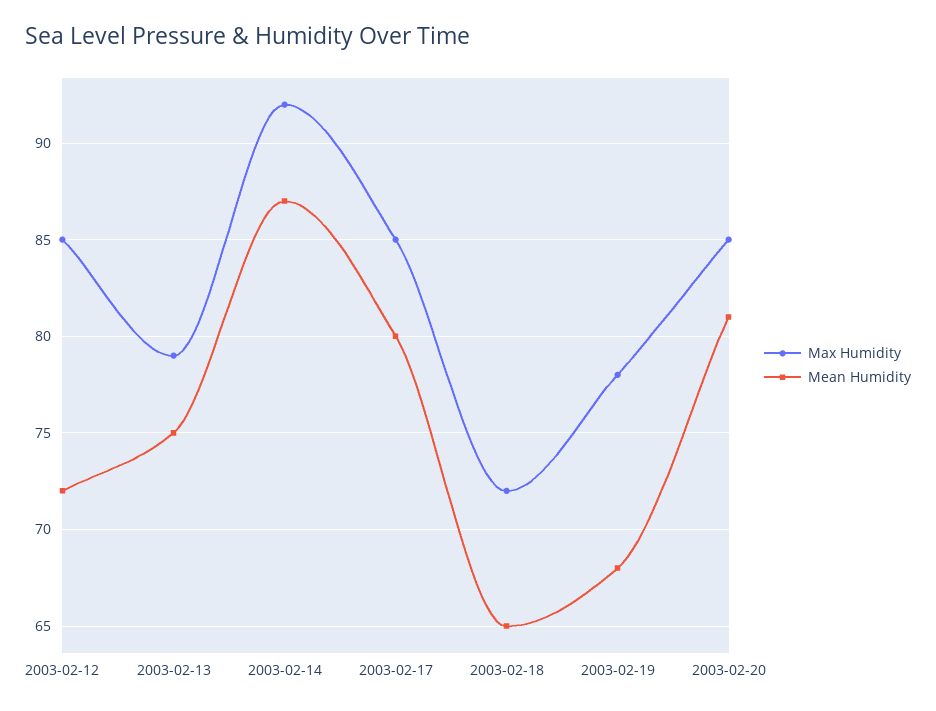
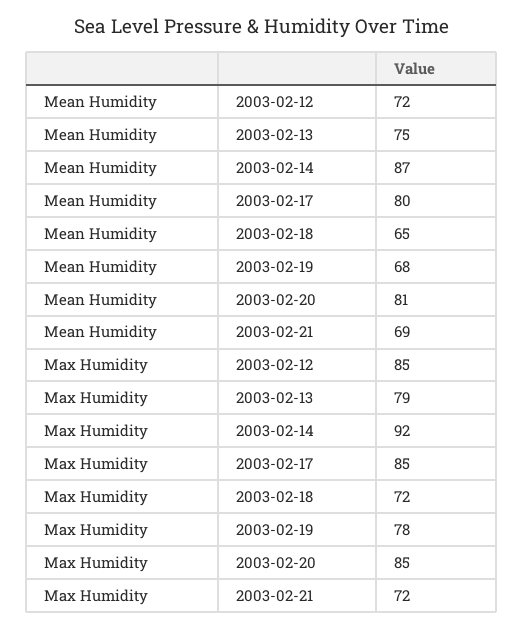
Mean Humidity, 2003-02-21: none -> 69
Max Humidity, 2003-02-21: none -> 72

